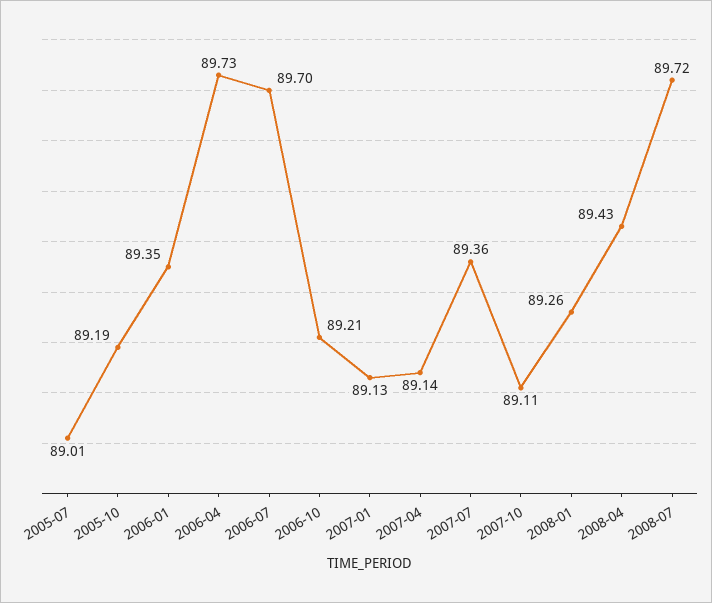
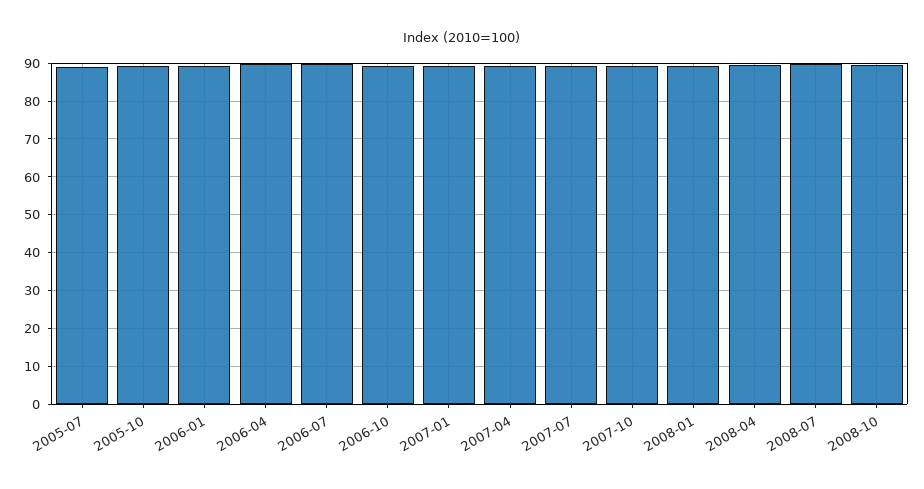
2008-10: none -> 90

